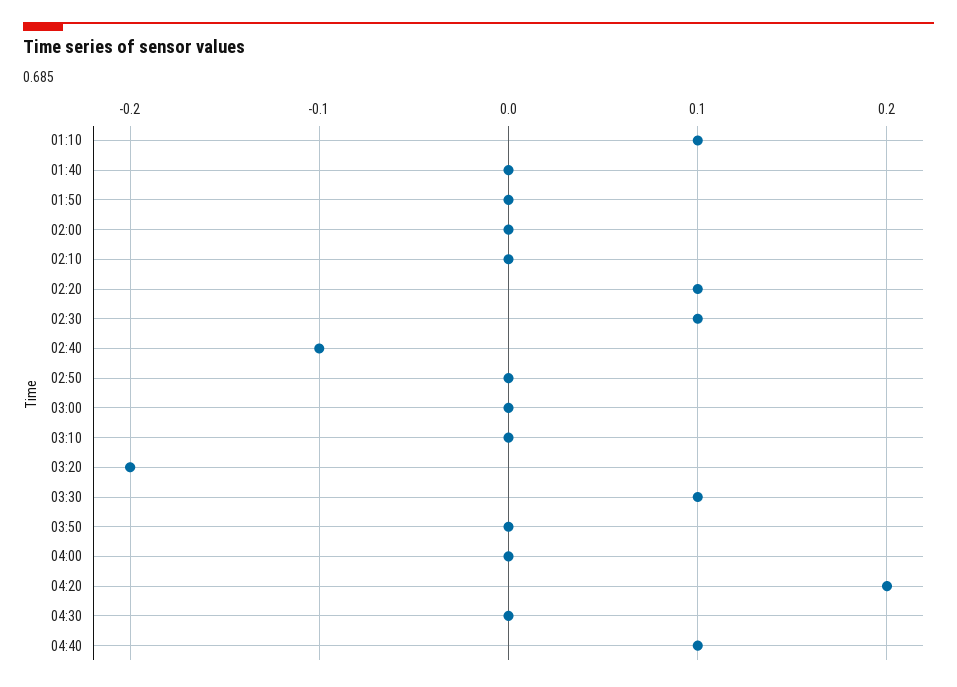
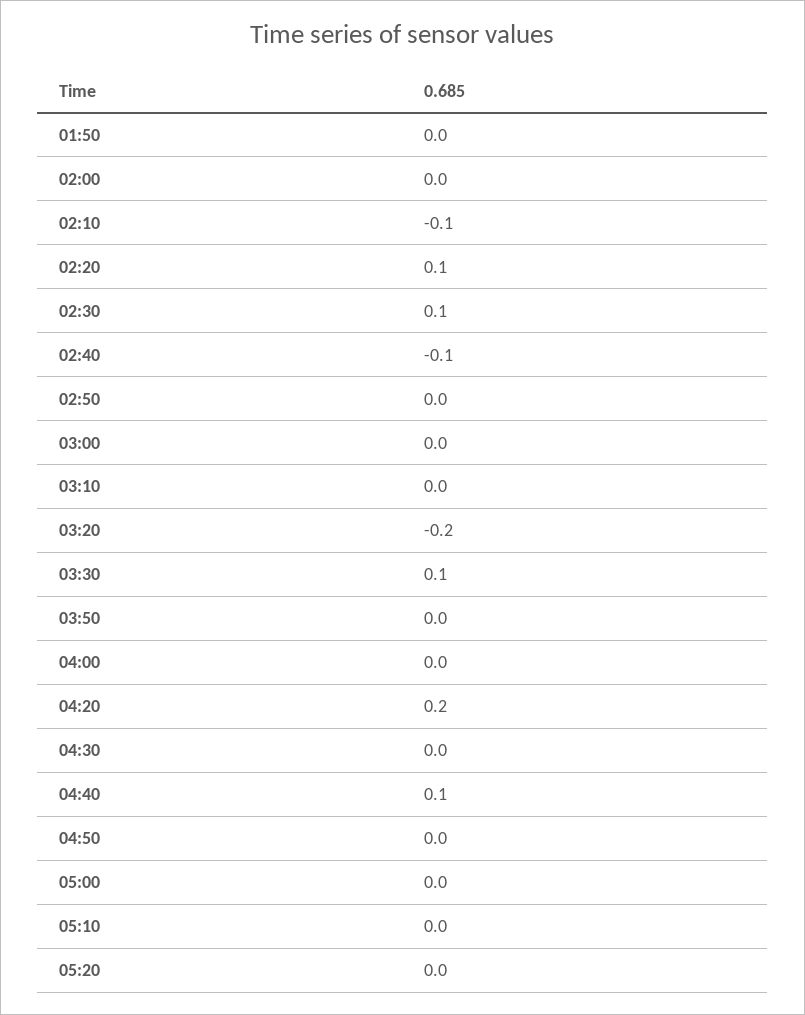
01:10: 0.1 -> none
01:40: 0 -> none
02:10: 0 -> -0.1
04:50: none -> 0
05:00: none -> 0
05:10: none -> 0
05:20: none -> 0

